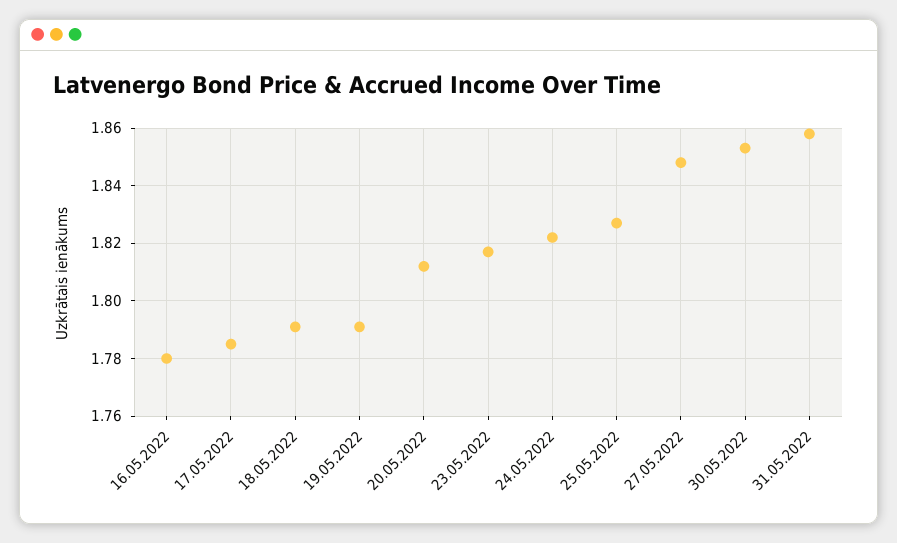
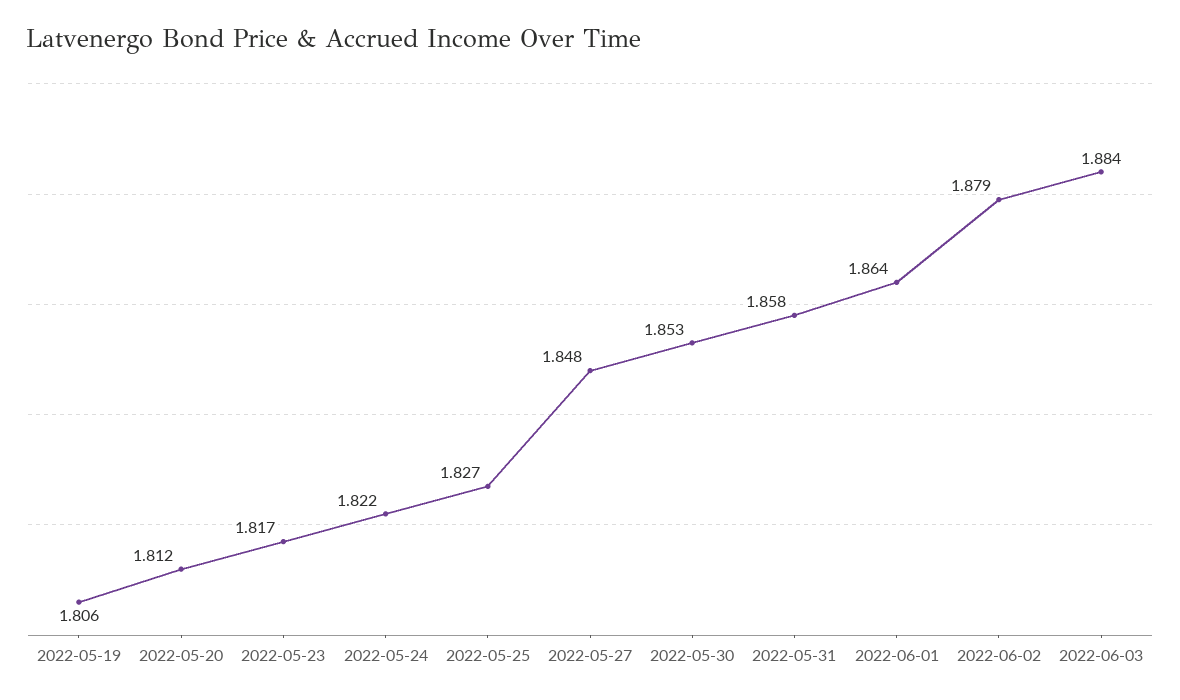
16.05.2022: 1.78 -> none
17.05.2022: 1.785 -> none
18.05.2022: 1.79 -> none
19.05.2022: 1.79 -> 1.806
2022-06-01: none -> 1.864
2022-06-02: none -> 1.879
2022-06-03: none -> 1.884

